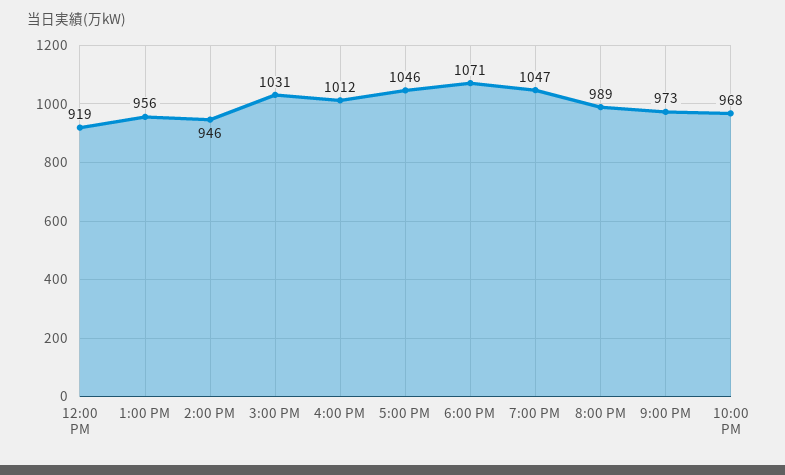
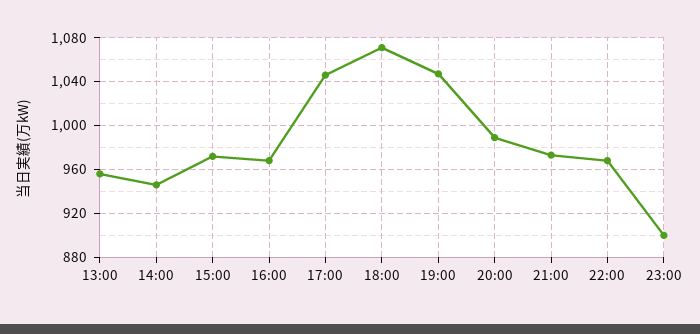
12:00 PM: 919 -> none
3:00 PM: 1031 -> 970
4:00 PM: 1012 -> 970
23:00: none -> 900

